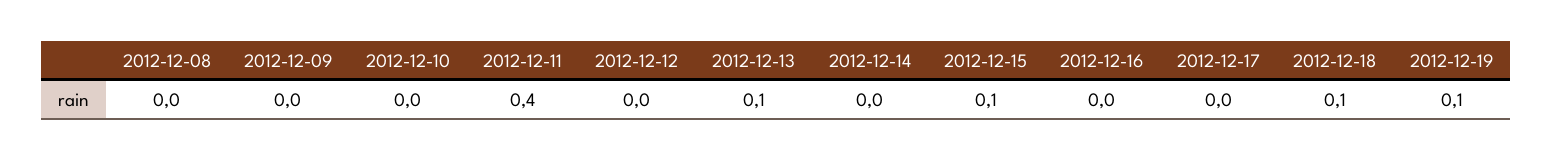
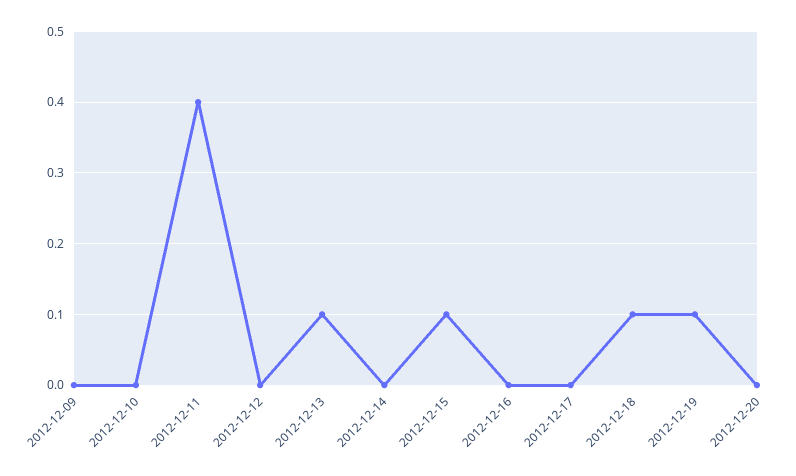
2012-12-08: 0 -> none
2012-12-20: none -> 0

